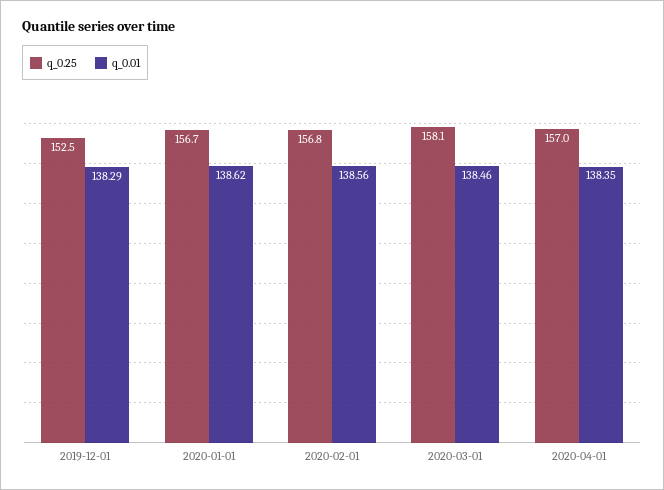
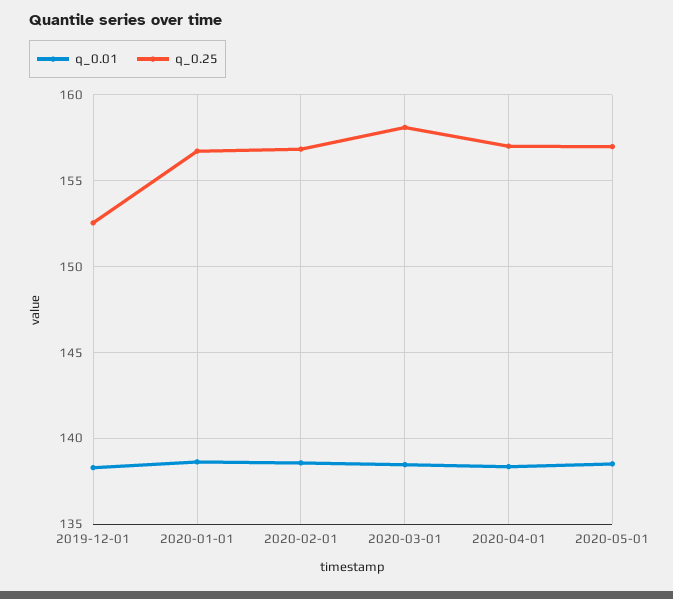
q_0.01, 2020-05-01: none -> 138.5
q_0.25, 2020-05-01: none -> 157

